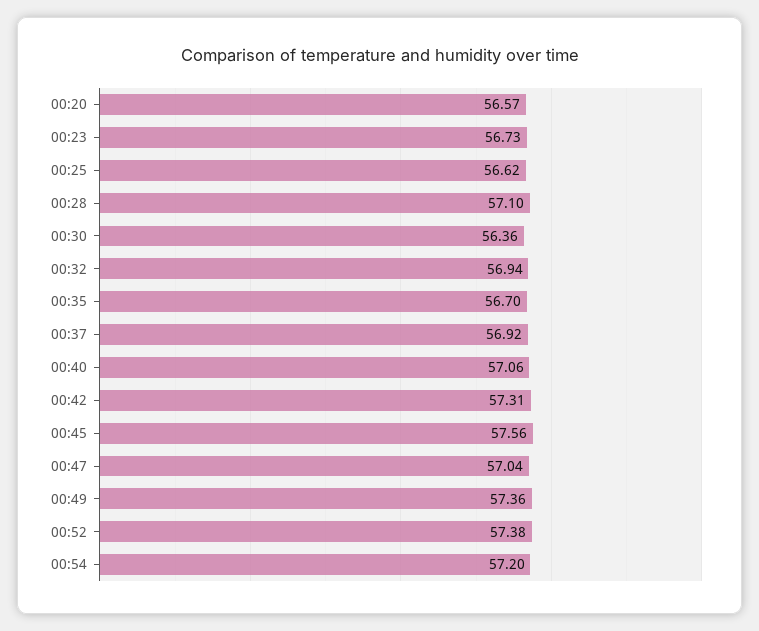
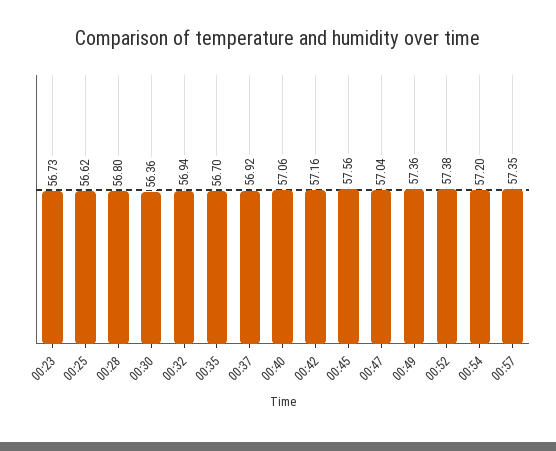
00:20: 56.57 -> none
00:28: 57.1 -> 56.8
00:42: 57.31 -> 57.16
00:57: none -> 57.35

